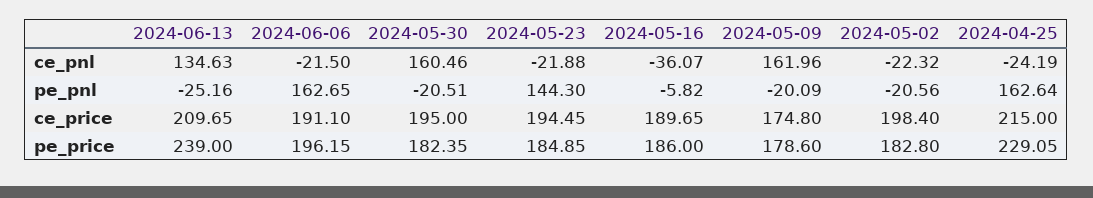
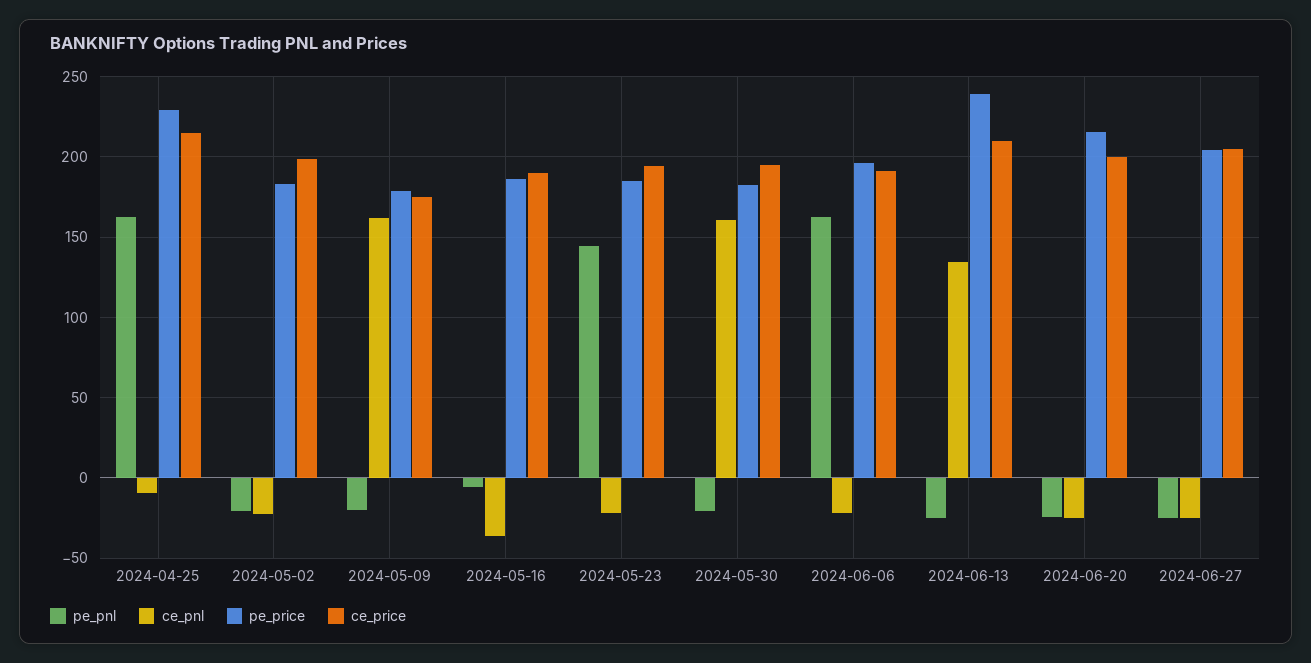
ce_pnl, 2024-04-25: -24.19 -> -10
pe_pnl, 2024-06-20: none -> -25
ce_pnl, 2024-06-20: none -> -25
pe_price, 2024-06-20: none -> 215
ce_price, 2024-06-20: none -> 200
pe_pnl, 2024-06-27: none -> -25
ce_pnl, 2024-06-27: none -> -25
pe_price, 2024-06-27: none -> 205
ce_price, 2024-06-27: none -> 205

